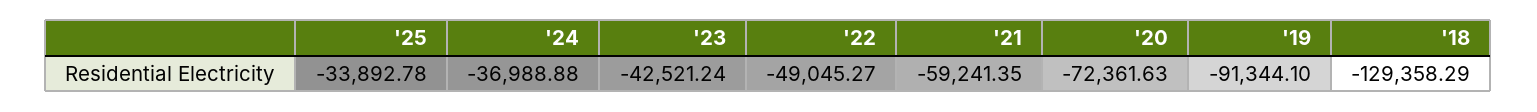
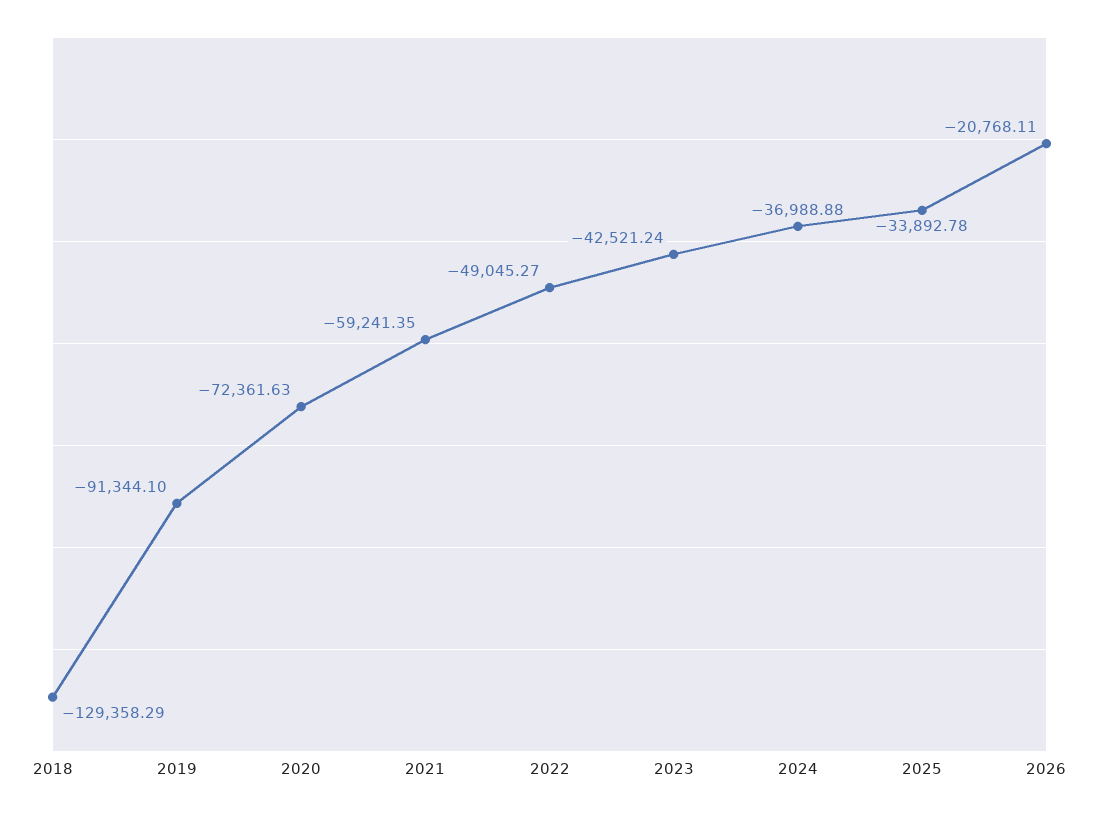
2026: none -> -20768.11

